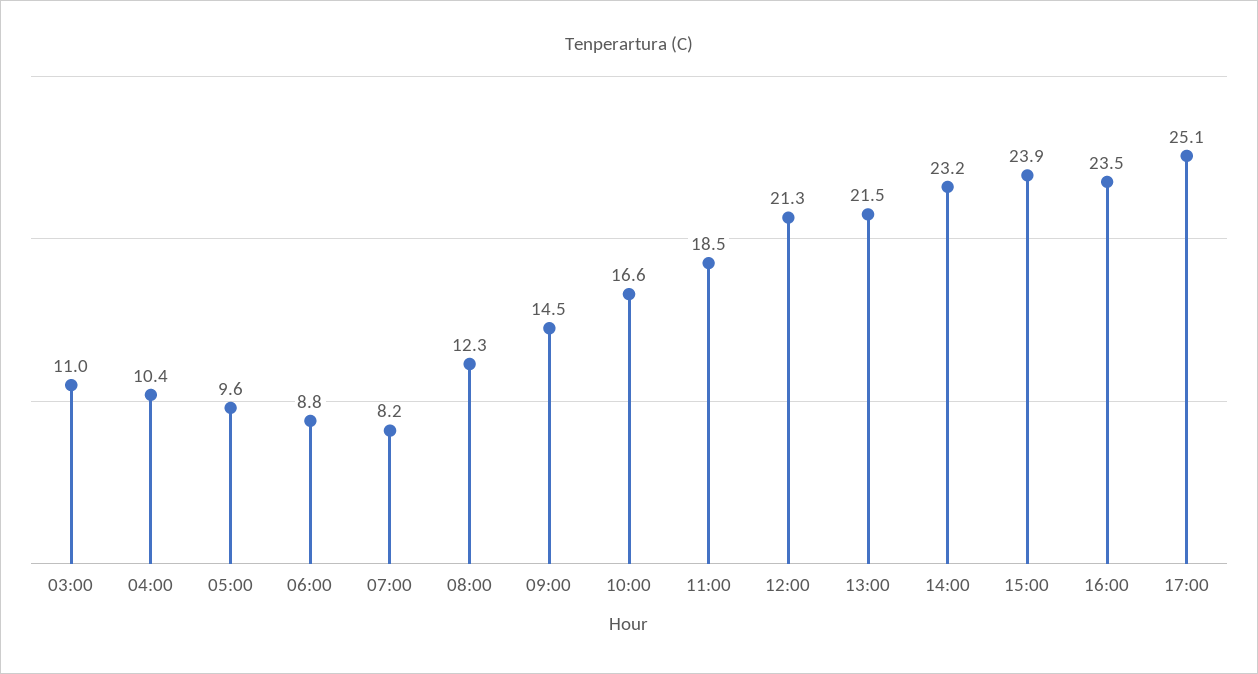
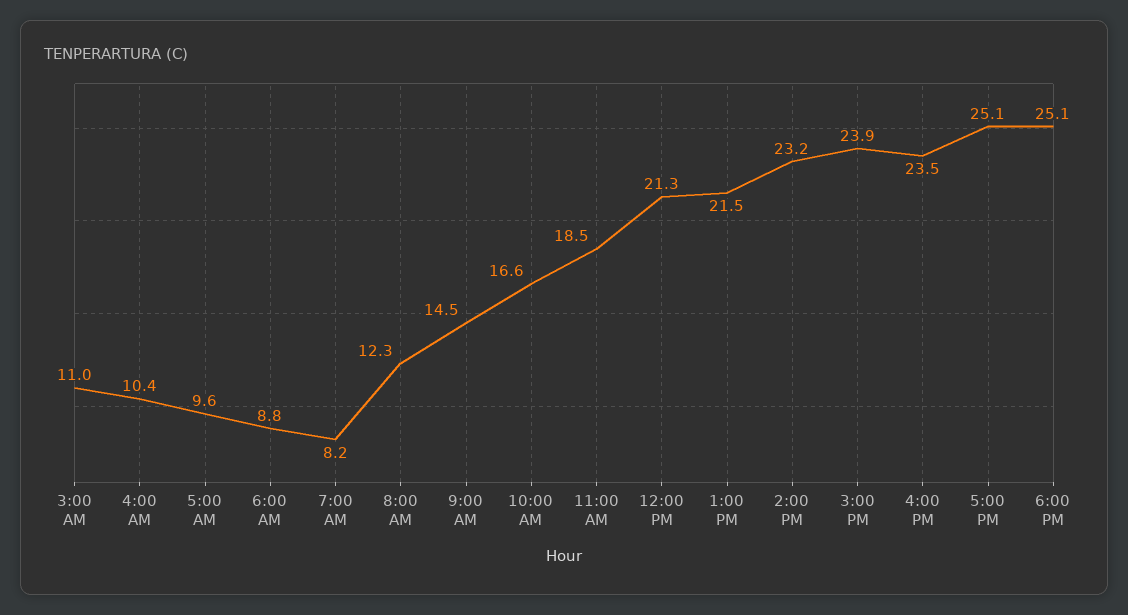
6:00 PM: none -> 25.1

